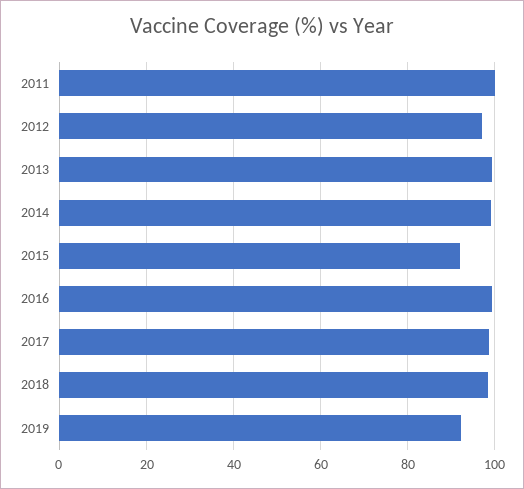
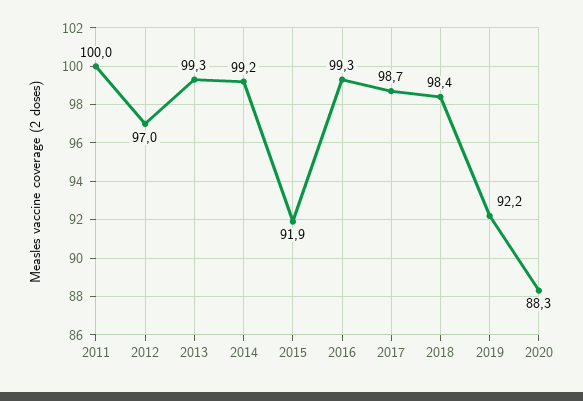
2020: none -> 88.3

